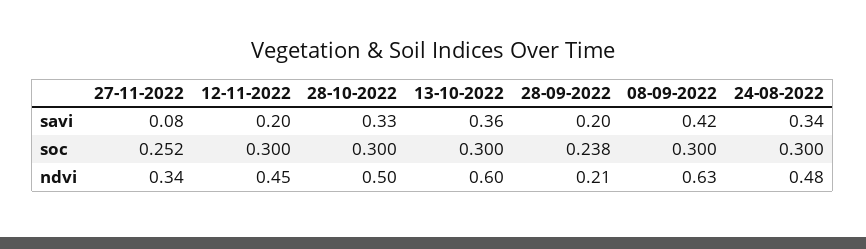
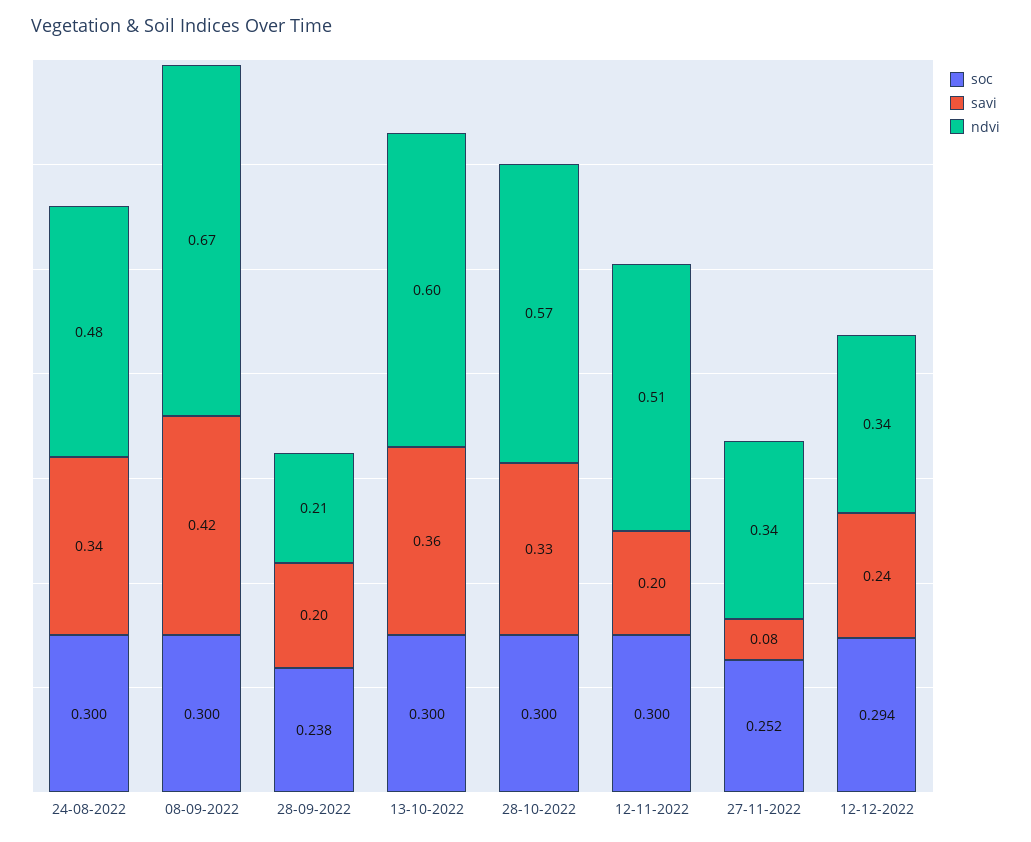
ndvi, 12-11-2022: 0.45 -> 0.51
ndvi, 28-10-2022: 0.5 -> 0.57
ndvi, 08-09-2022: 0.63 -> 0.67
soc, 12-12-2022: none -> 0.294
savi, 12-12-2022: none -> 0.24
ndvi, 12-12-2022: none -> 0.34

